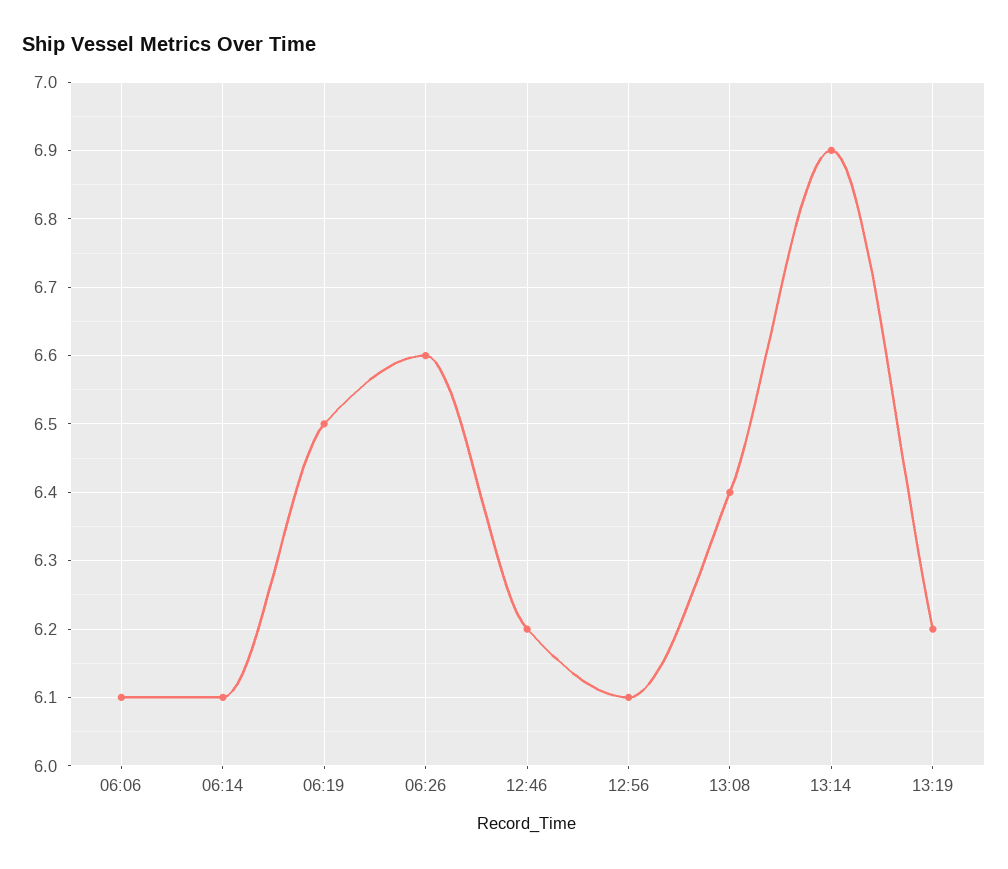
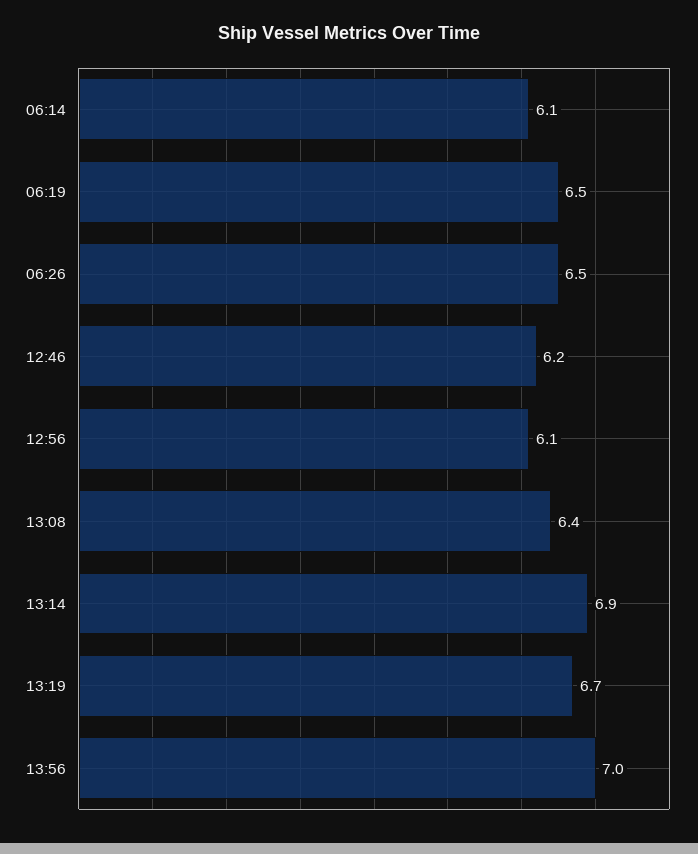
06:06: 6.1 -> none
06:26: 6.6 -> 6.5
13:19: 6.2 -> 6.7
13:56: none -> 7

